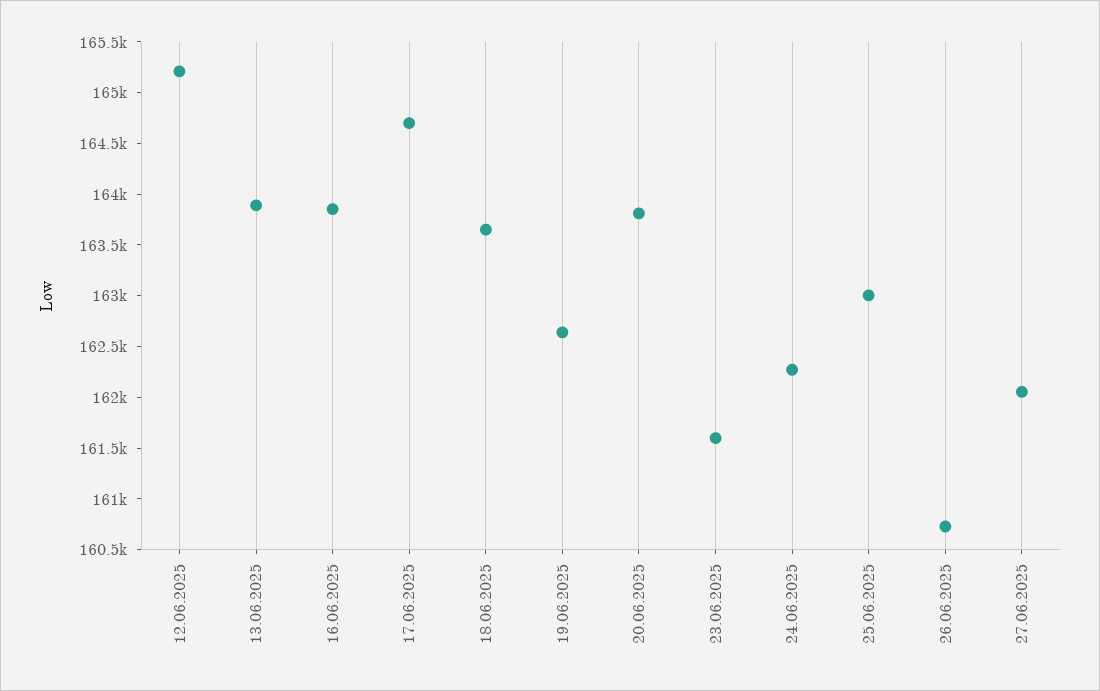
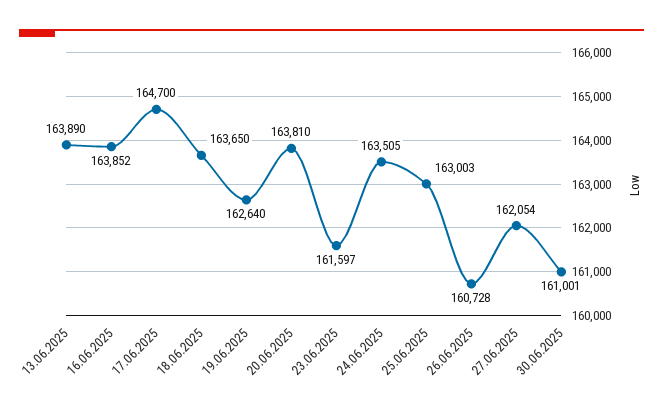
12.06.2025: 165200 -> none
24.06.2025: 162300 -> 163505
30.06.2025: none -> 161001

